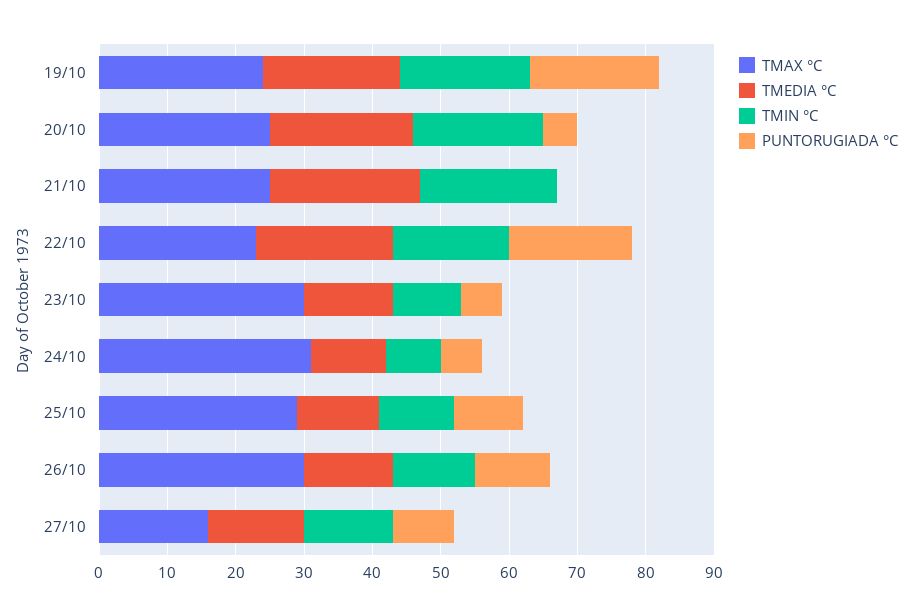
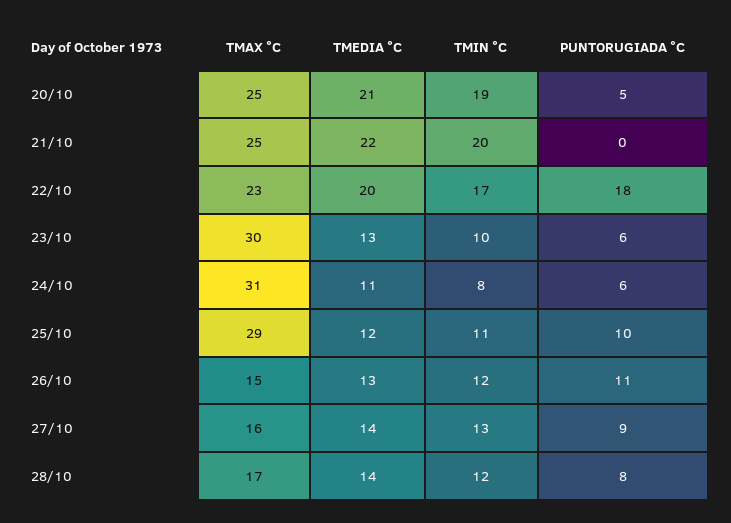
TMAX °C, 19/10: 25 -> none
TMEDIA °C, 19/10: 20 -> none
TMIN °C, 19/10: 20 -> none
PUNTORUGIADA °C, 19/10: 20 -> none
TMAX °C, 26/10: 30 -> 15
TMAX °C, 28/10: none -> 17
TMEDIA °C, 28/10: none -> 14
TMIN °C, 28/10: none -> 12
PUNTORUGIADA °C, 28/10: none -> 8

